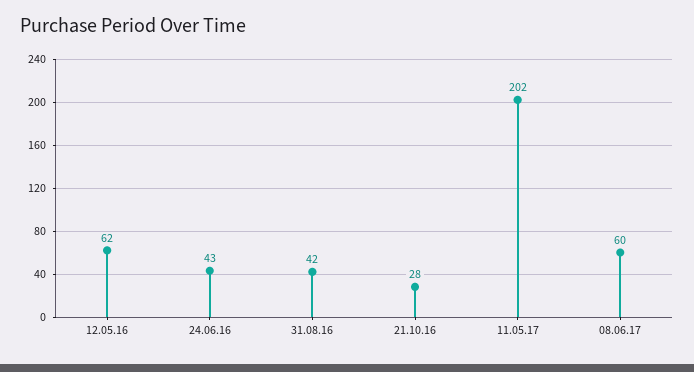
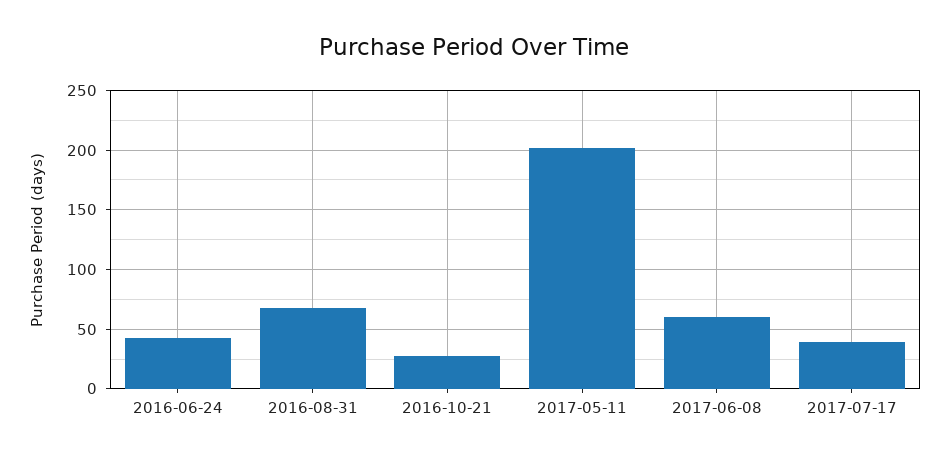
12.05.16: 62 -> none
31.08.16: 42 -> 70
2017-07-17: none -> 40

